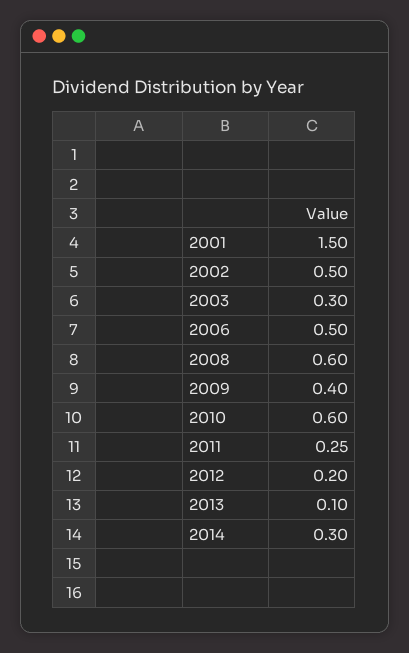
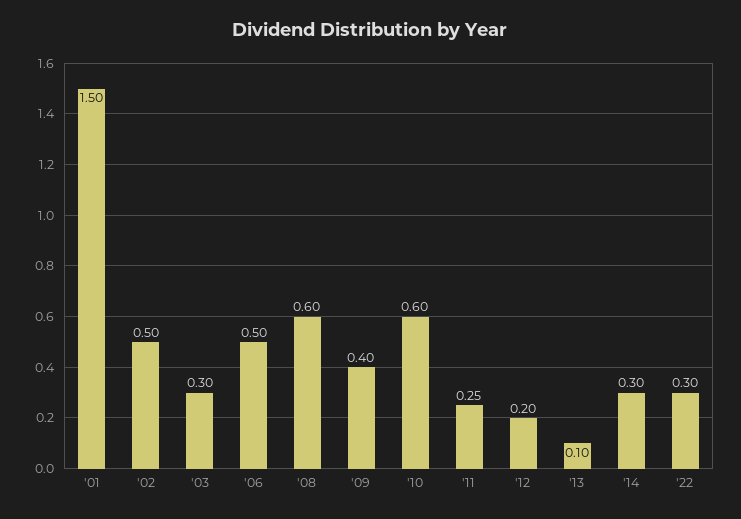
'22: none -> 0.3

